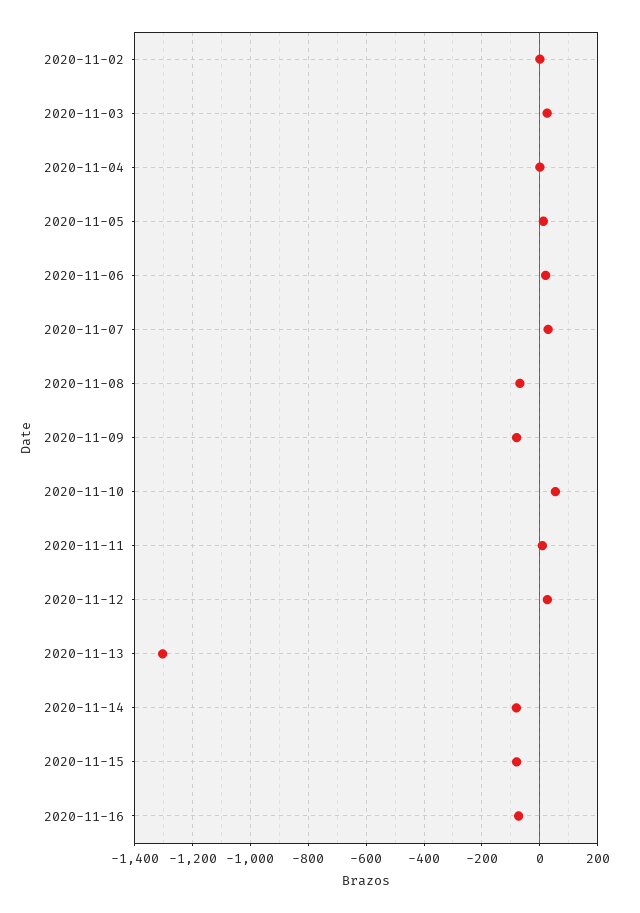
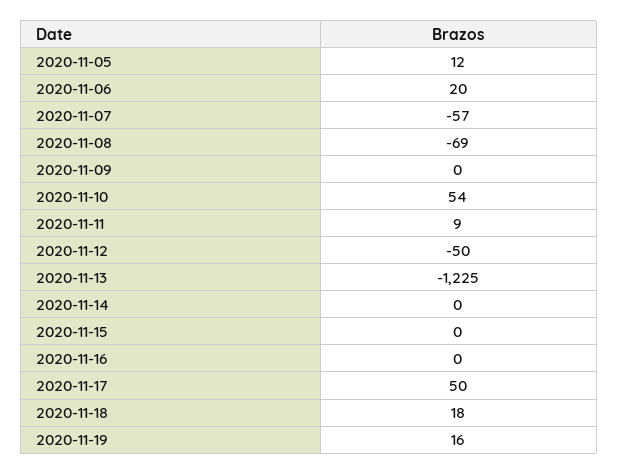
2020-11-02: 0 -> none
2020-11-03: 25 -> none
2020-11-04: 0 -> none
2020-11-07: 25 -> -57
2020-11-09: -75 -> 0
2020-11-12: 25 -> -50
2020-11-13: -1300 -> -1225
2020-11-14: -75 -> 0
2020-11-15: -75 -> 0
2020-11-16: -75 -> 0
2020-11-17: none -> 50
2020-11-18: none -> 18
2020-11-19: none -> 16

